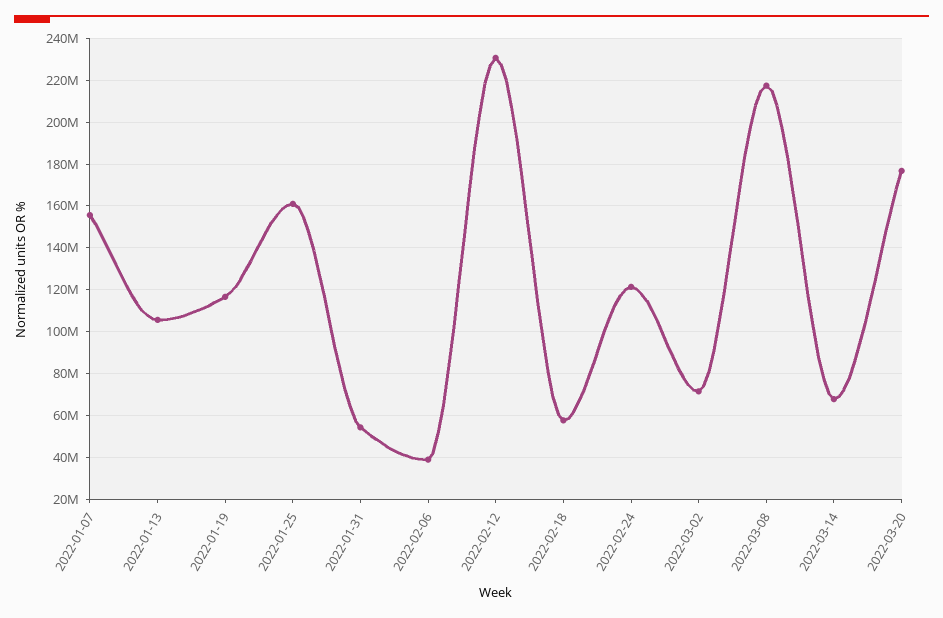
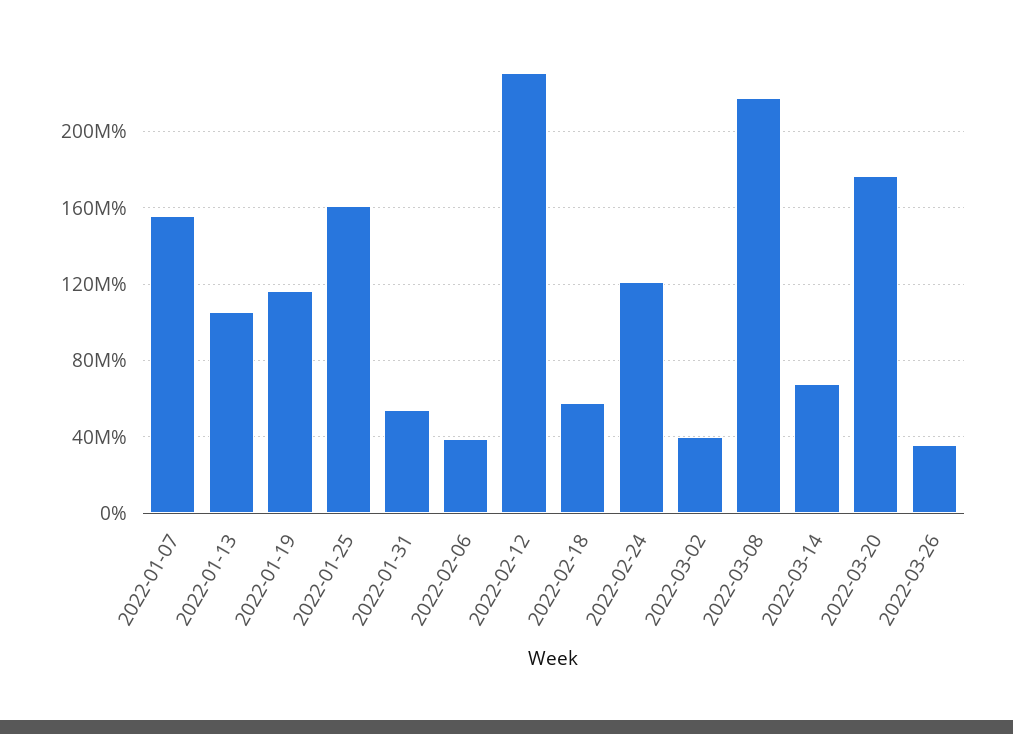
2022-03-02: 70000000 -> 40000000
2022-03-26: none -> 35000000

